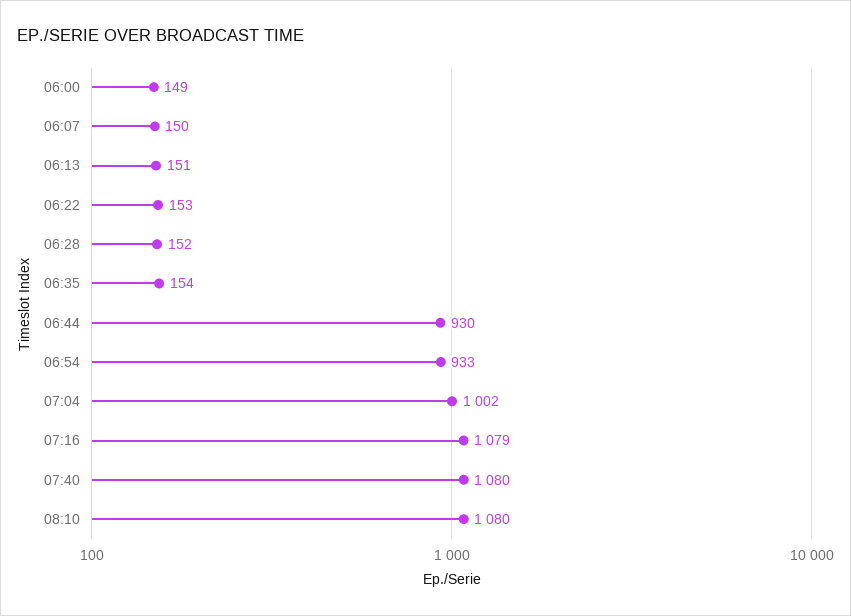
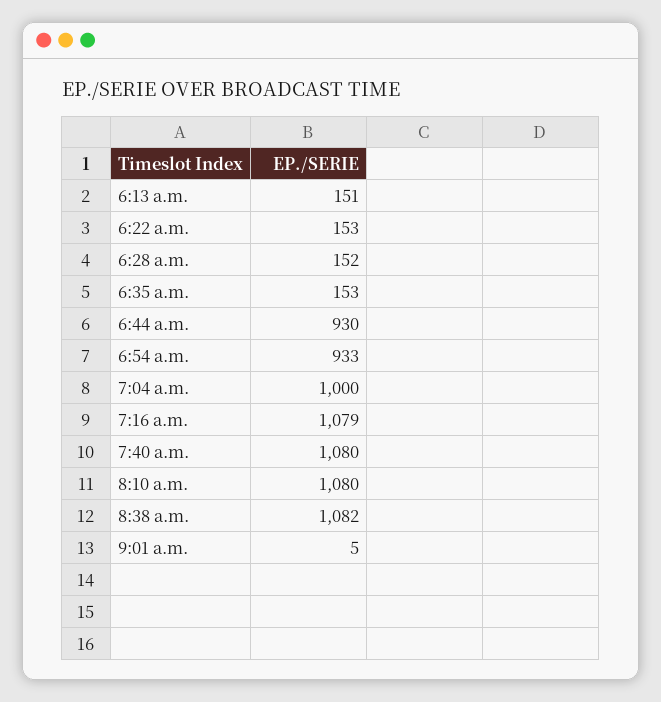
06:00: 149 -> none
06:07: 150 -> none
06:35: 154 -> 153
07:04: 1002 -> 1000
8:38 a.m.: none -> 1082
9:01 a.m.: none -> 5

